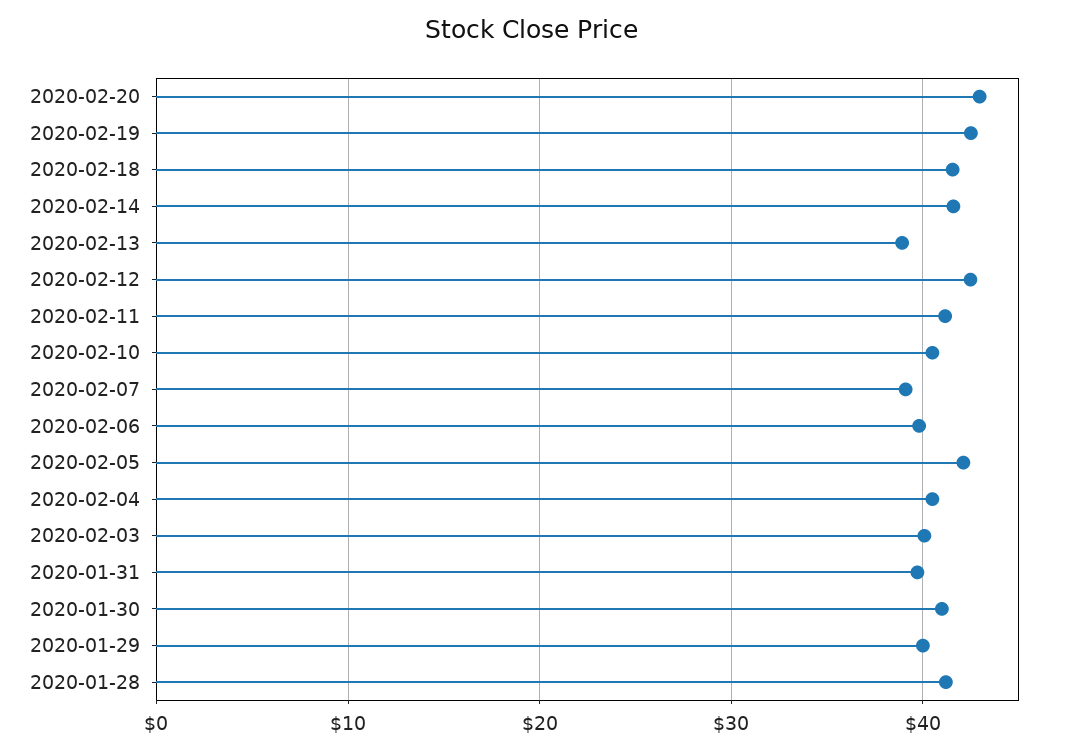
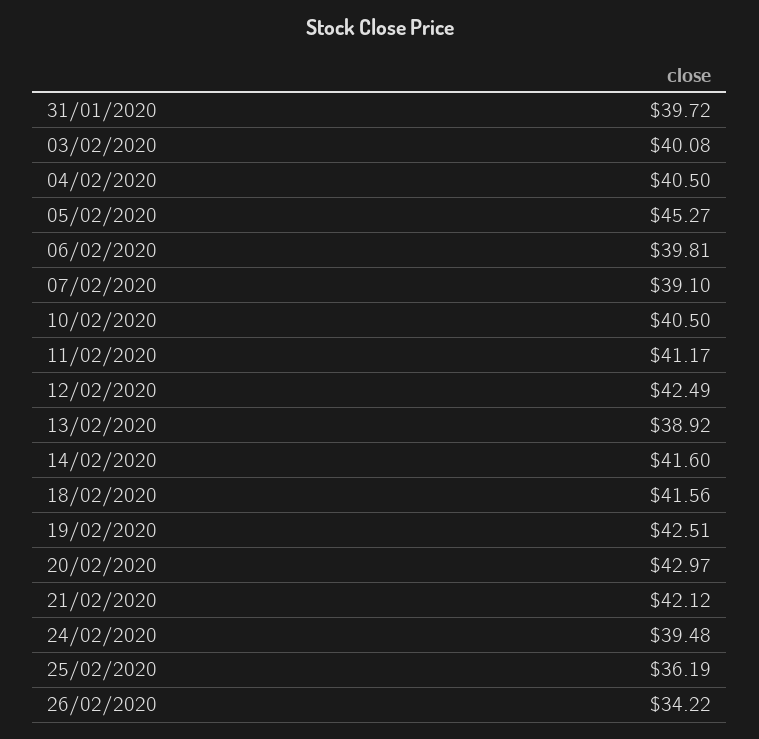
2020-02-05: 42 -> 45.27
2020-01-30: 41 -> none
2020-01-29: 40 -> none
2020-01-28: 41 -> none
21/02/2020: none -> 42.12
24/02/2020: none -> 39.48
25/02/2020: none -> 36.19
26/02/2020: none -> 34.22

